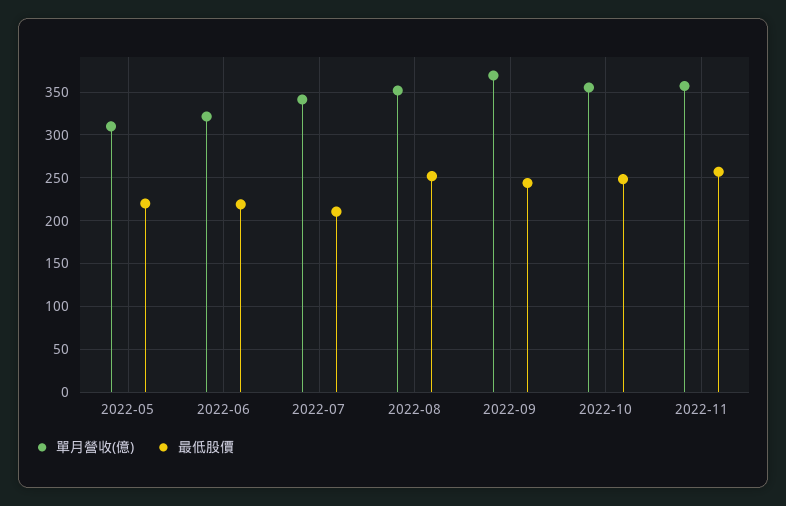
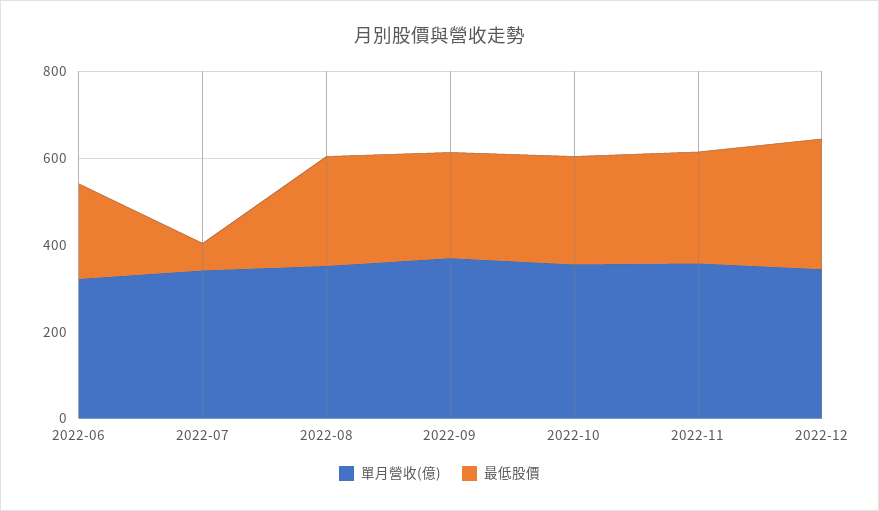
單月營收(億), 2022-05: 310 -> none
最低股價, 2022-05: 220 -> none
最低股價, 2022-07: 210 -> 50
單月營收(億), 2022-12: none -> 350
最低股價, 2022-12: none -> 300

